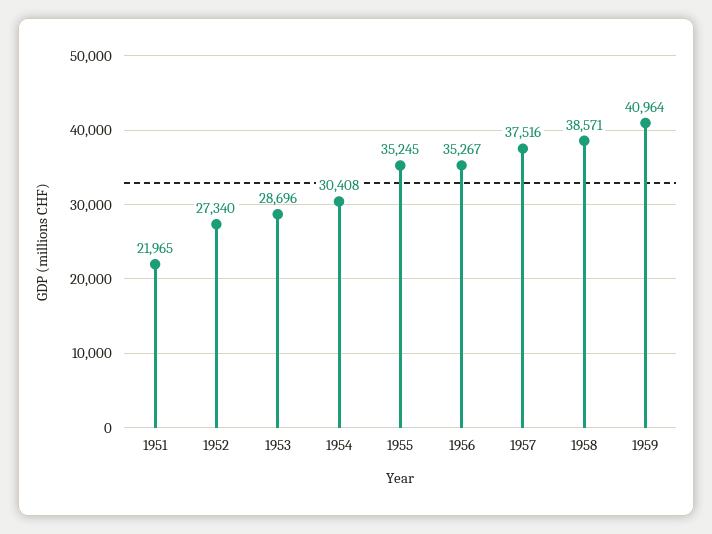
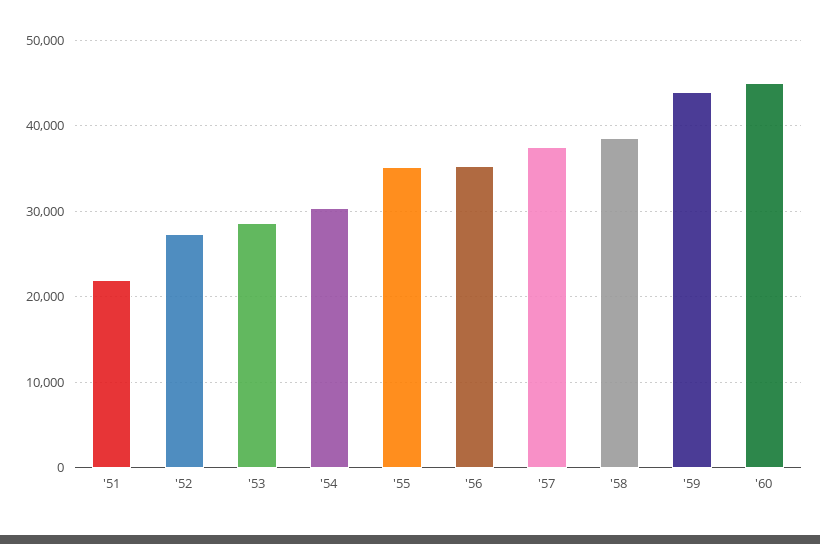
1959: 40964 -> 44000
'60: none -> 45000

